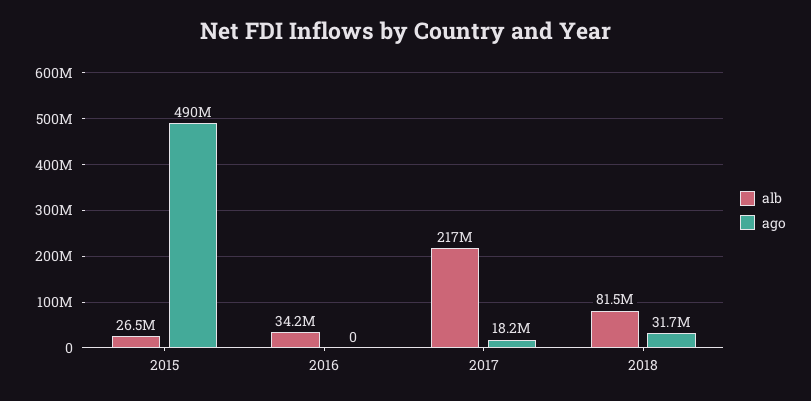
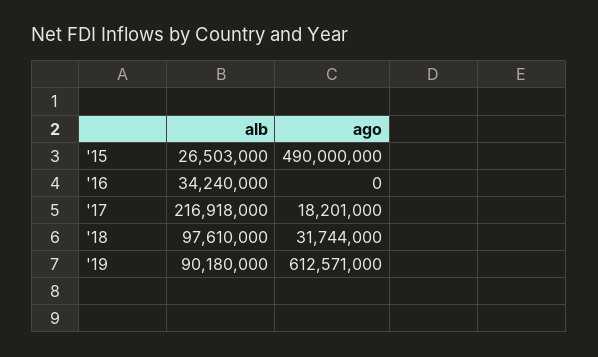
alb, 2018: 81500000 -> 97610000
alb, '19: none -> 90180000
ago, '19: none -> 612571000

